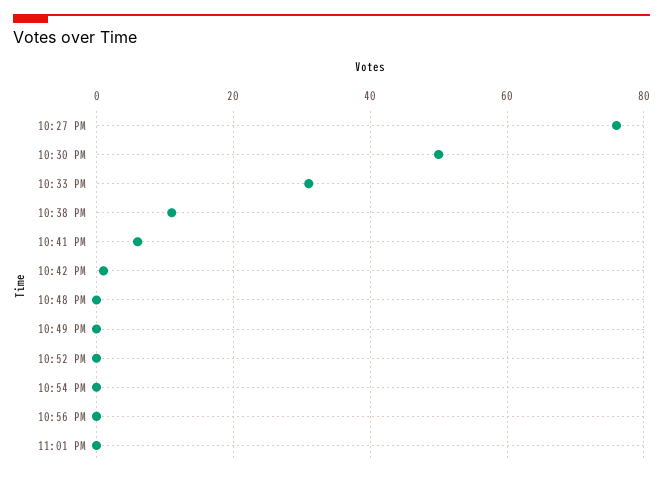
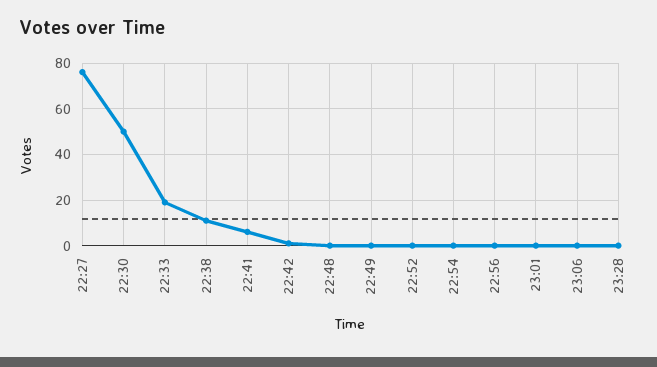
10:33 PM: 30 -> 20
23:06: none -> 0
23:28: none -> 0

